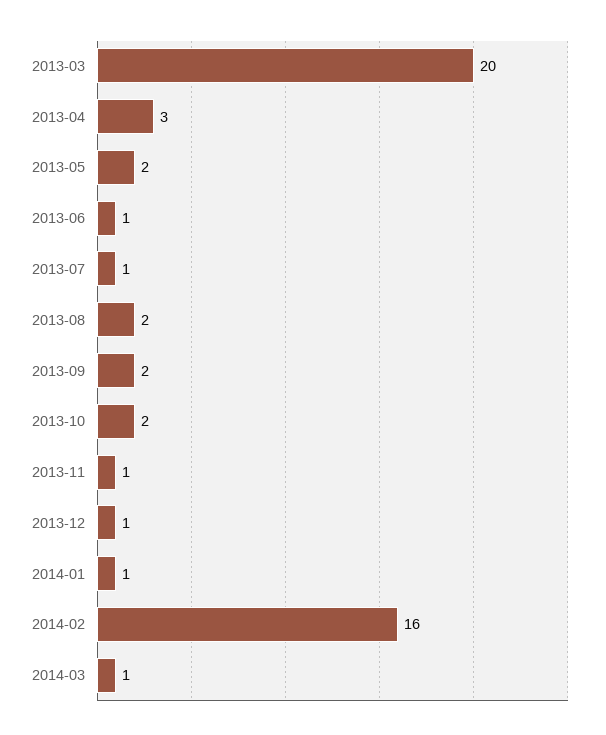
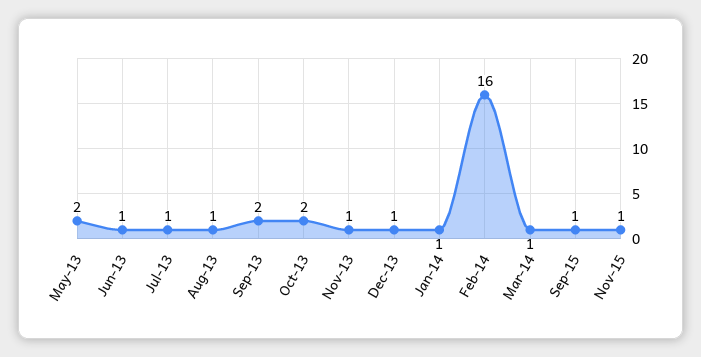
2013-03: 20 -> none
2013-04: 3 -> none
2013-08: 2 -> 1
Sep-15: none -> 1
Nov-15: none -> 1

